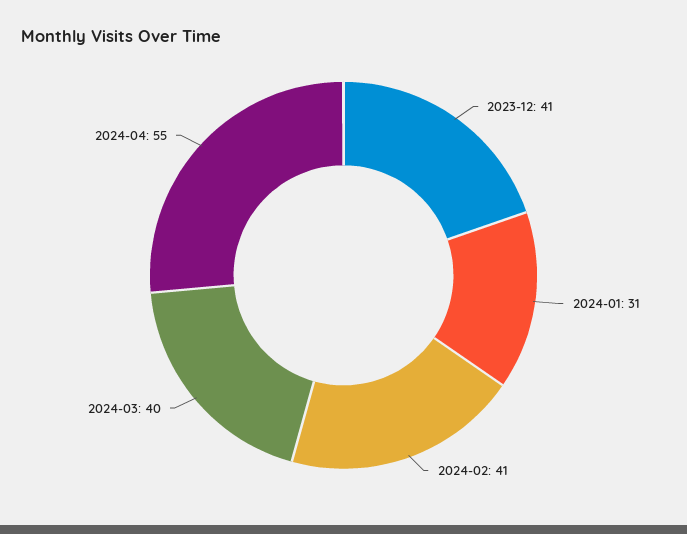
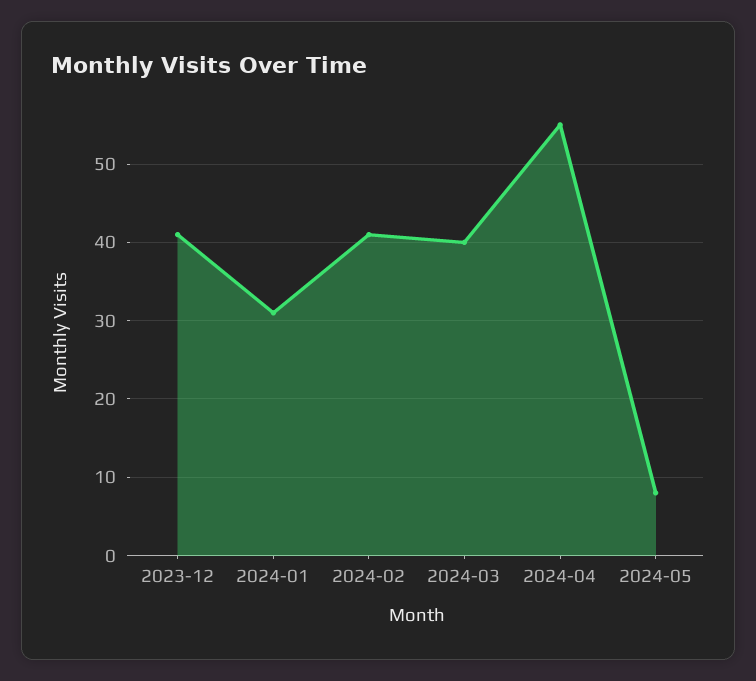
2024-05: none -> 8

